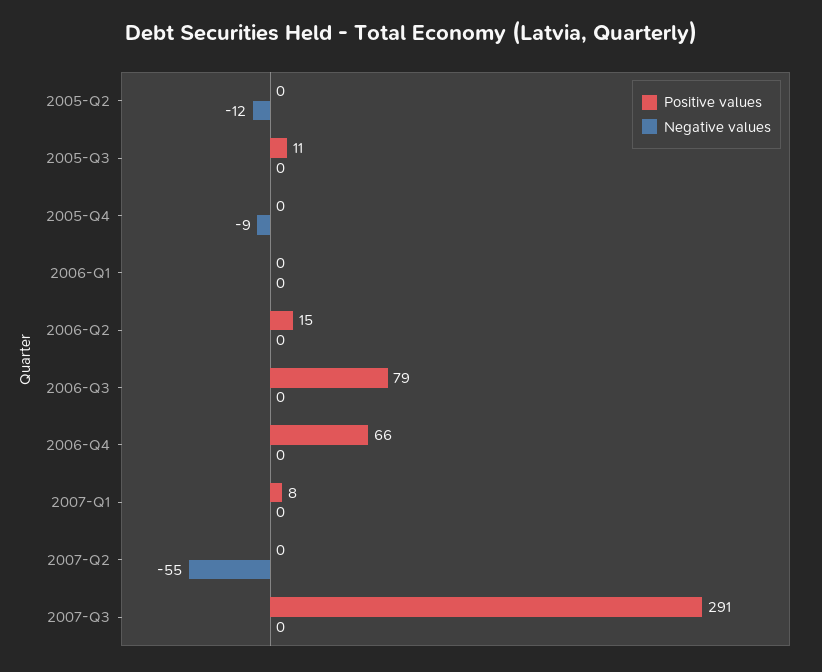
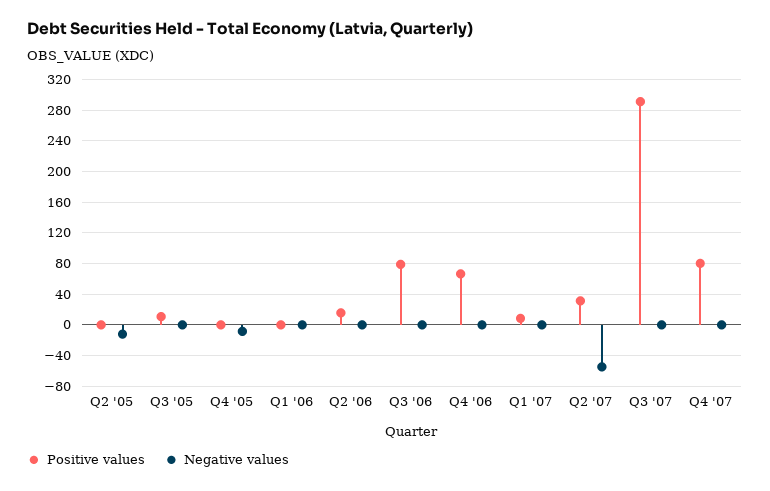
Positive values, 2007-Q2: 0 -> 30
Positive values, Q4 '07: none -> 80
Negative values, Q4 '07: none -> 0

